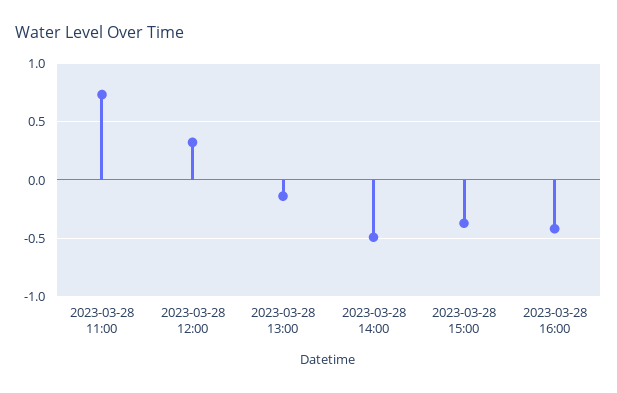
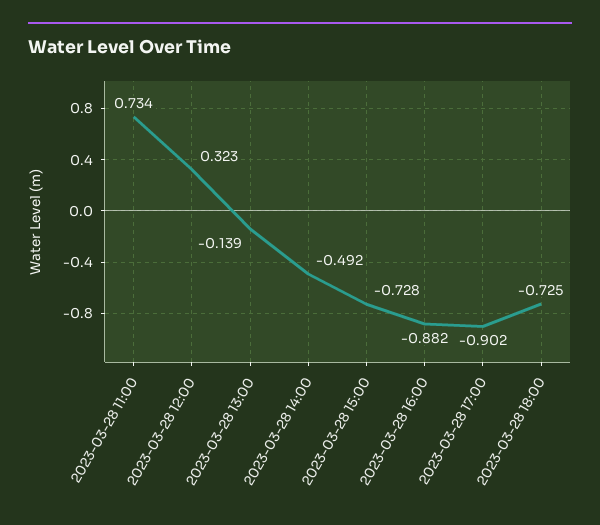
2023-03-28 15:00: -0.4 -> -0.728
2023-03-28 16:00: -0.4 -> -0.882
2023-03-28 17:00: none -> -0.902
2023-03-28 18:00: none -> -0.725

